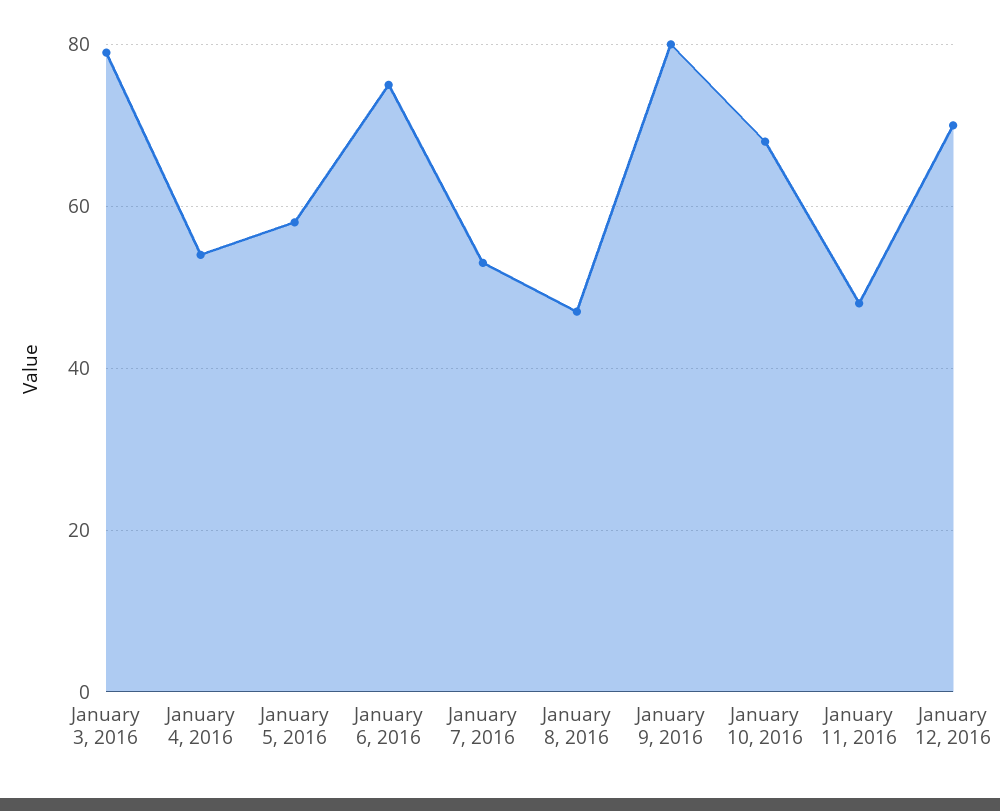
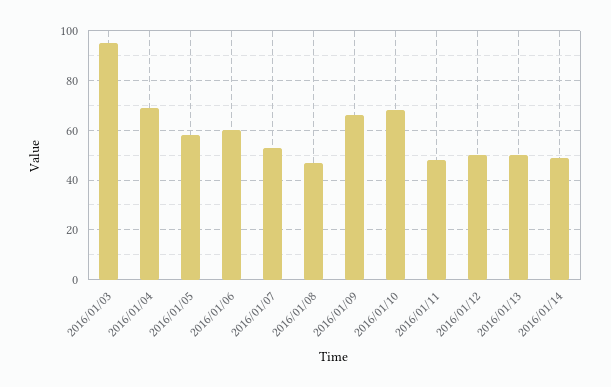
January 3, 2016: 80 -> 95
January 4, 2016: 55 -> 70
January 6, 2016: 75 -> 60
January 9, 2016: 80 -> 65
January 12, 2016: 70 -> 50
2016/01/13: none -> 50
2016/01/14: none -> 50

